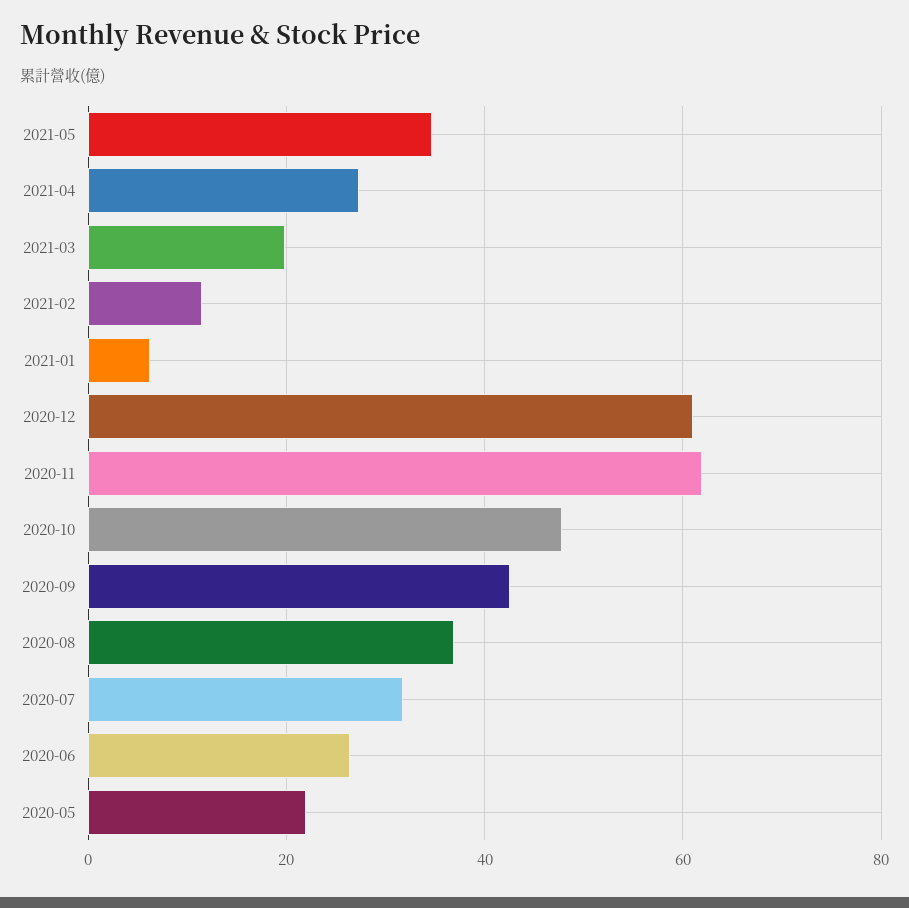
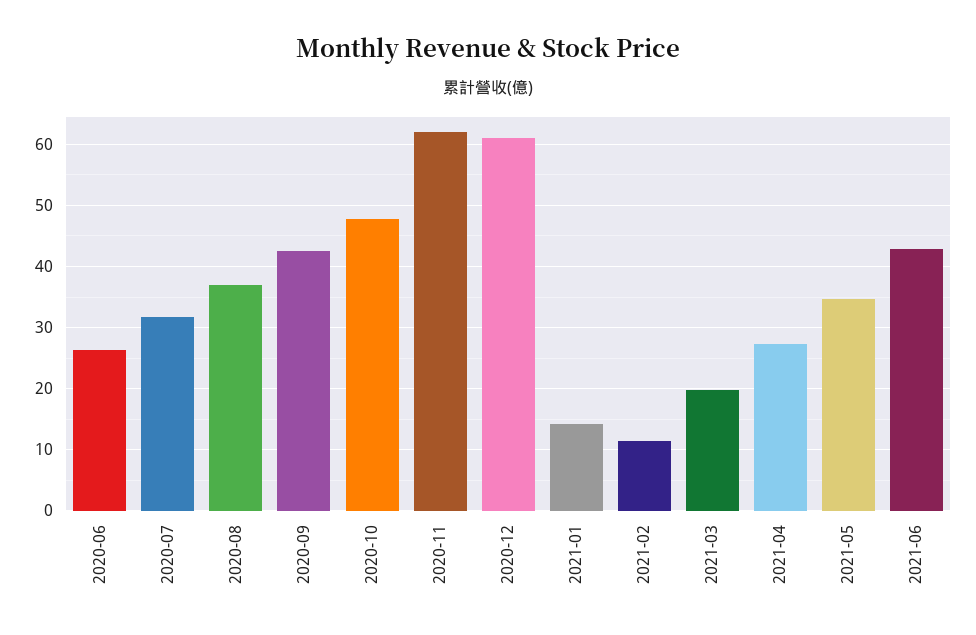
2021-01: 6 -> 14
2020-05: 22 -> none
2021-06: none -> 43

